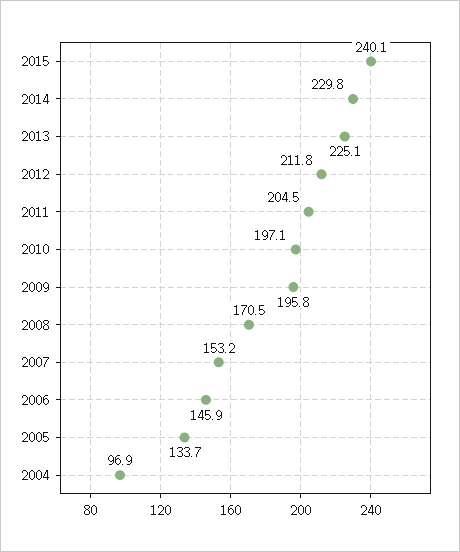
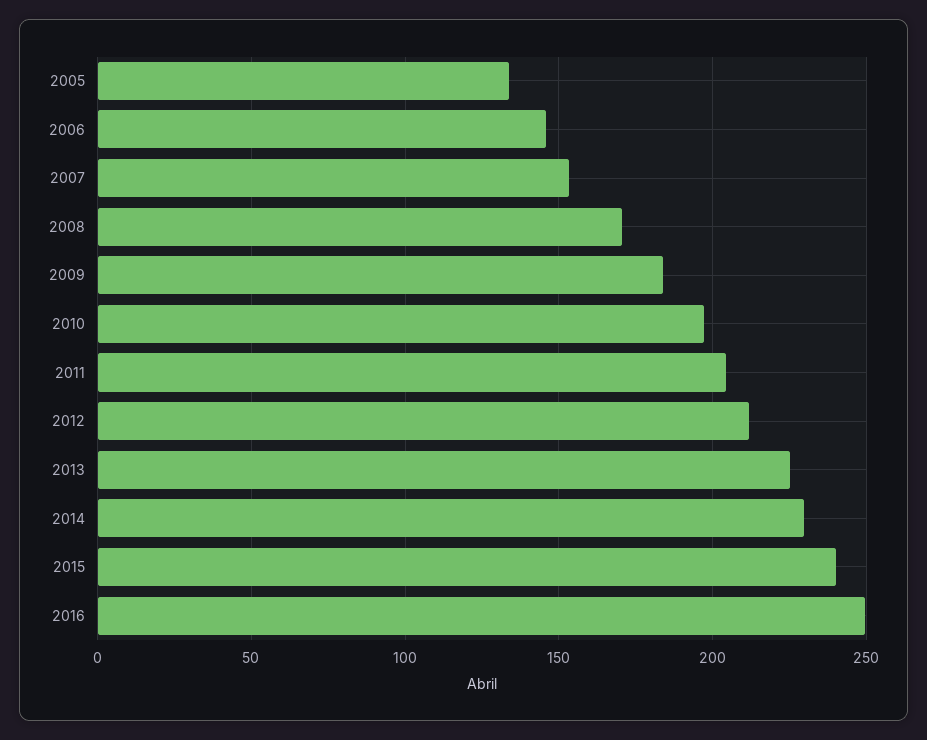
2009: 195.8 -> 185
2004: 96.9 -> none
2016: none -> 250

